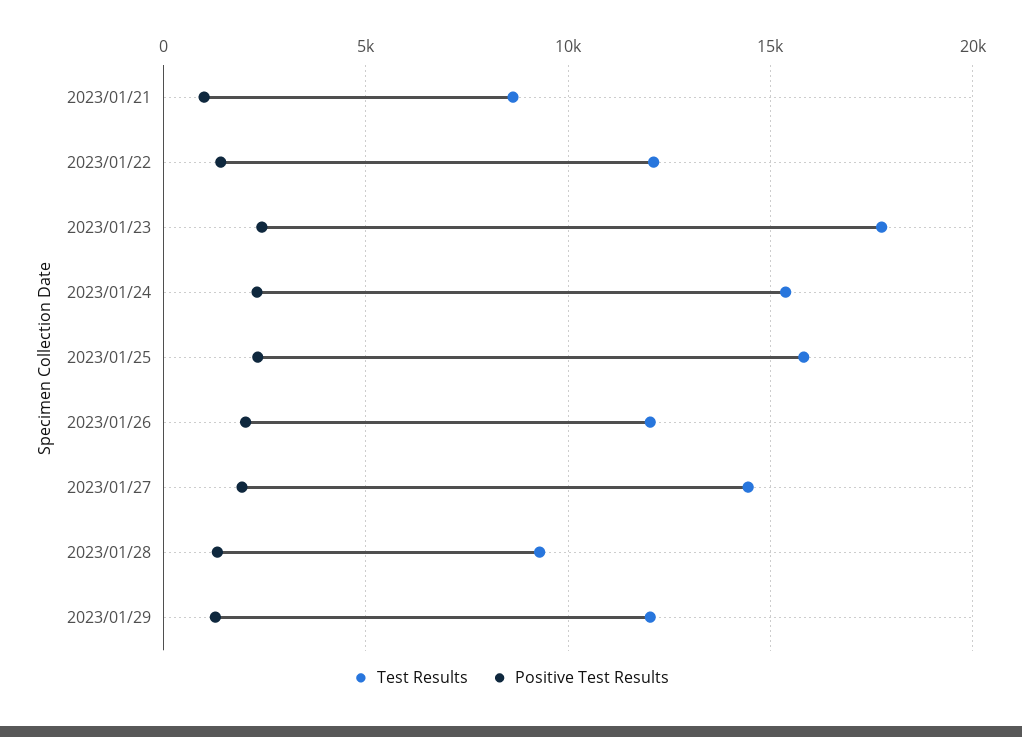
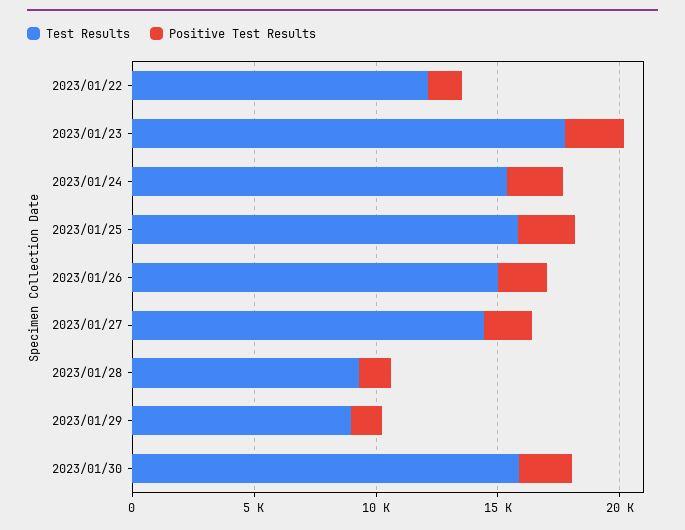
Test Results, 2023/01/21: 8500 -> none
Positive Test Results, 2023/01/21: 1000 -> none
Test Results, 2023/01/26: 12000 -> 15000
Test Results, 2023/01/29: 12000 -> 9000
Test Results, 2023/01/30: none -> 16000
Positive Test Results, 2023/01/30: none -> 2000

